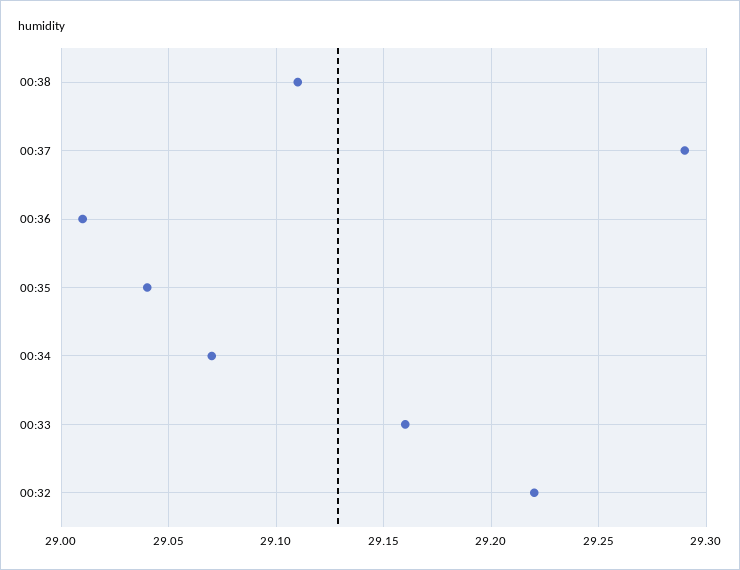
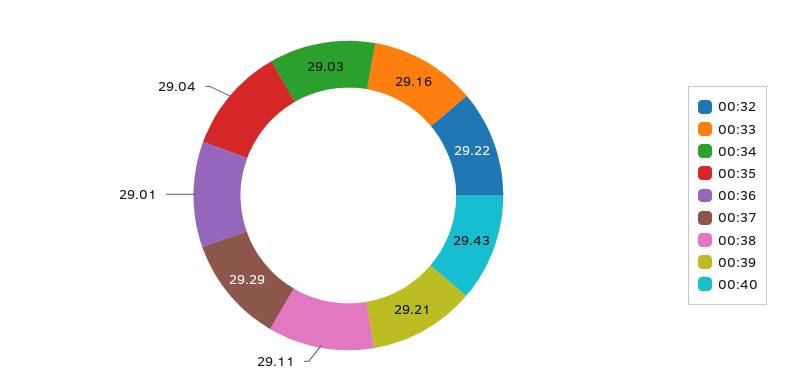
00:34: 29.07 -> 29.03
00:39: none -> 29.21
00:40: none -> 29.43

